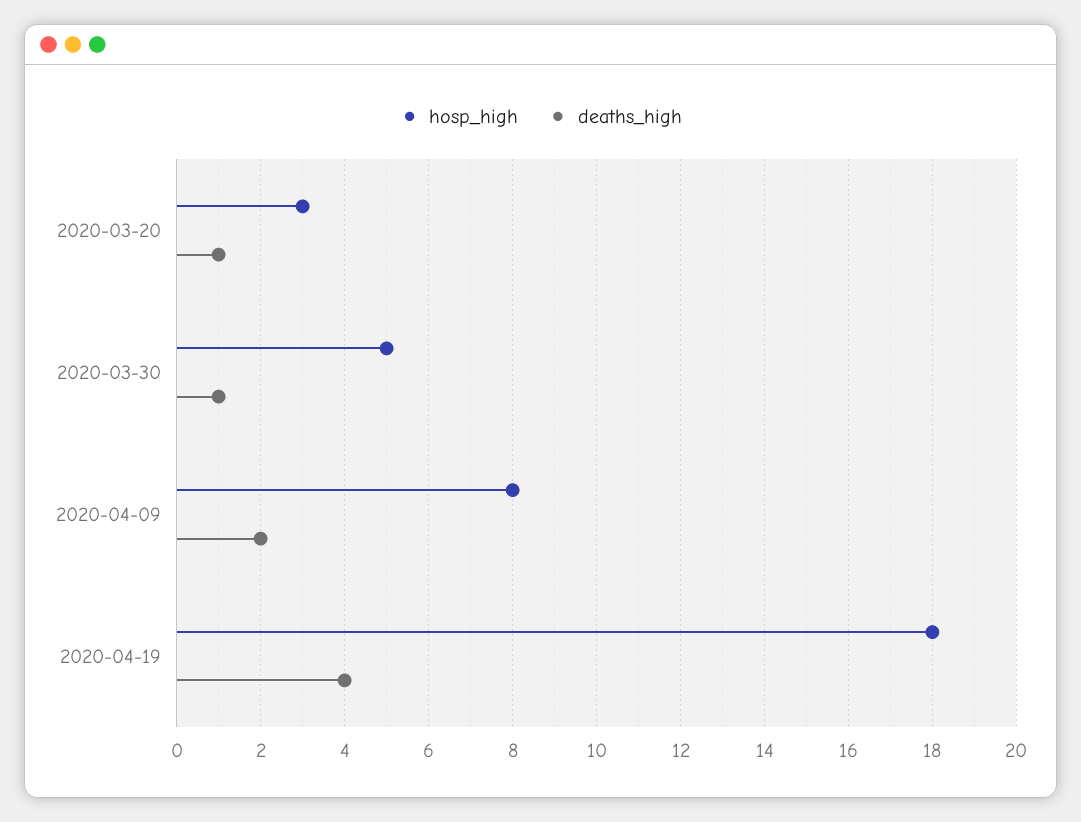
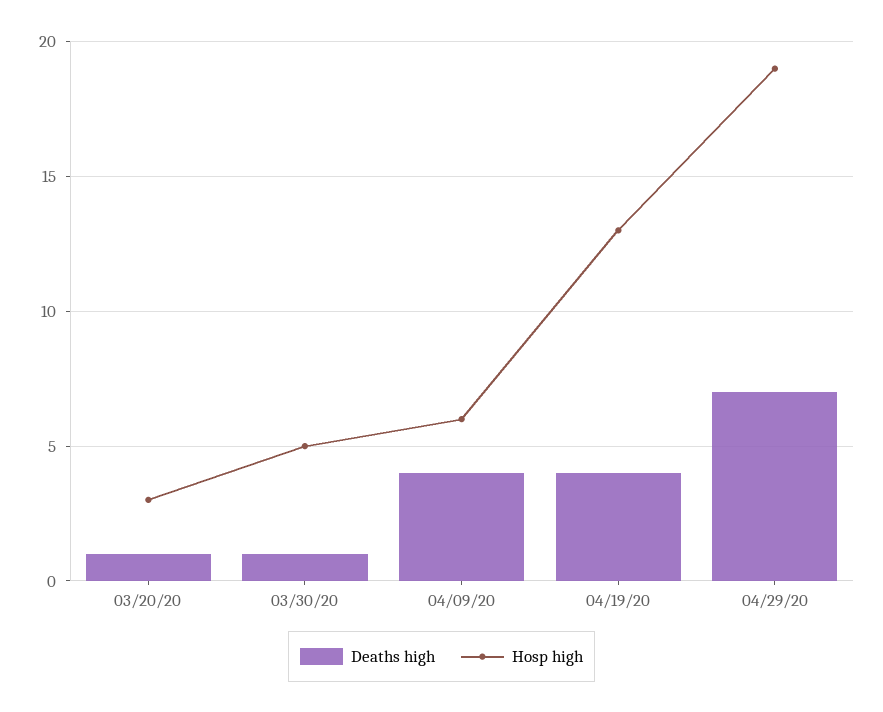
hosp_high, 2020-04-09: 8 -> 6
deaths_high, 2020-04-09: 2 -> 4
hosp_high, 2020-04-19: 18 -> 13
deaths_high, 04/29/20: none -> 7
hosp_high, 04/29/20: none -> 19

